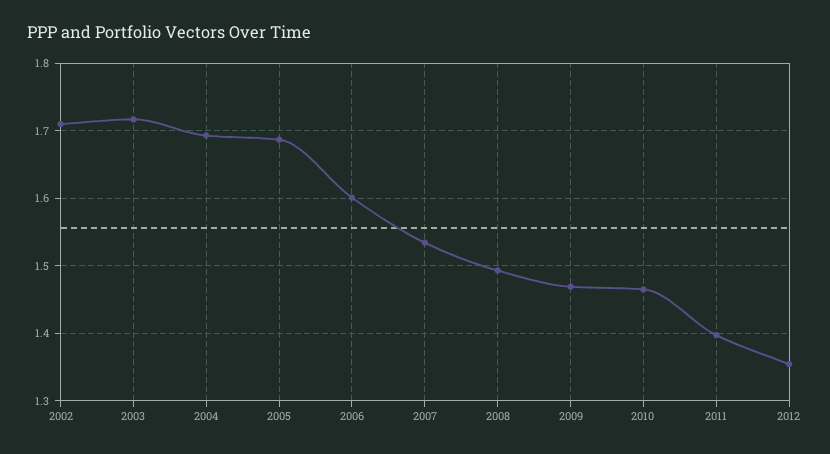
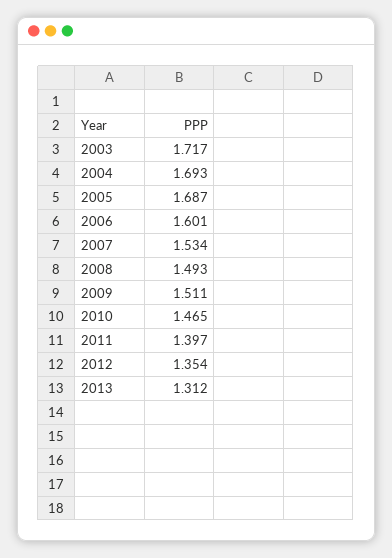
2002: 1.71 -> none
2009: 1.47 -> 1.511
2013: none -> 1.312

